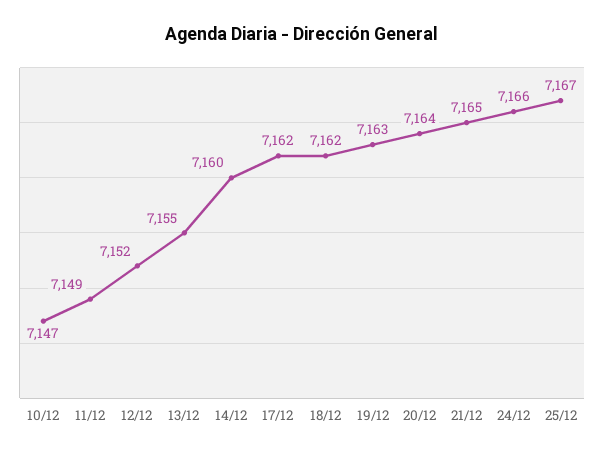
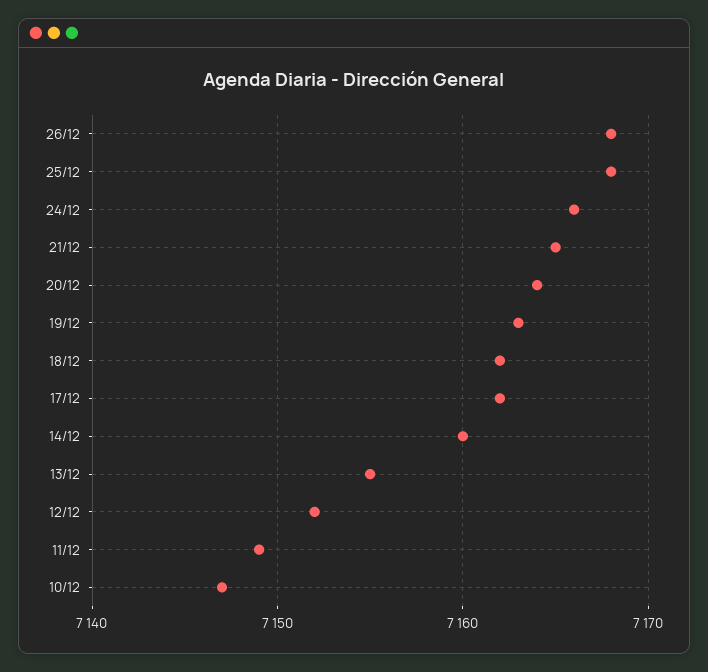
25/12: 7167 -> 7168
26/12: none -> 7168

